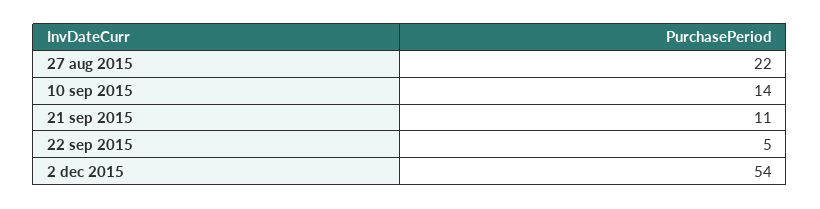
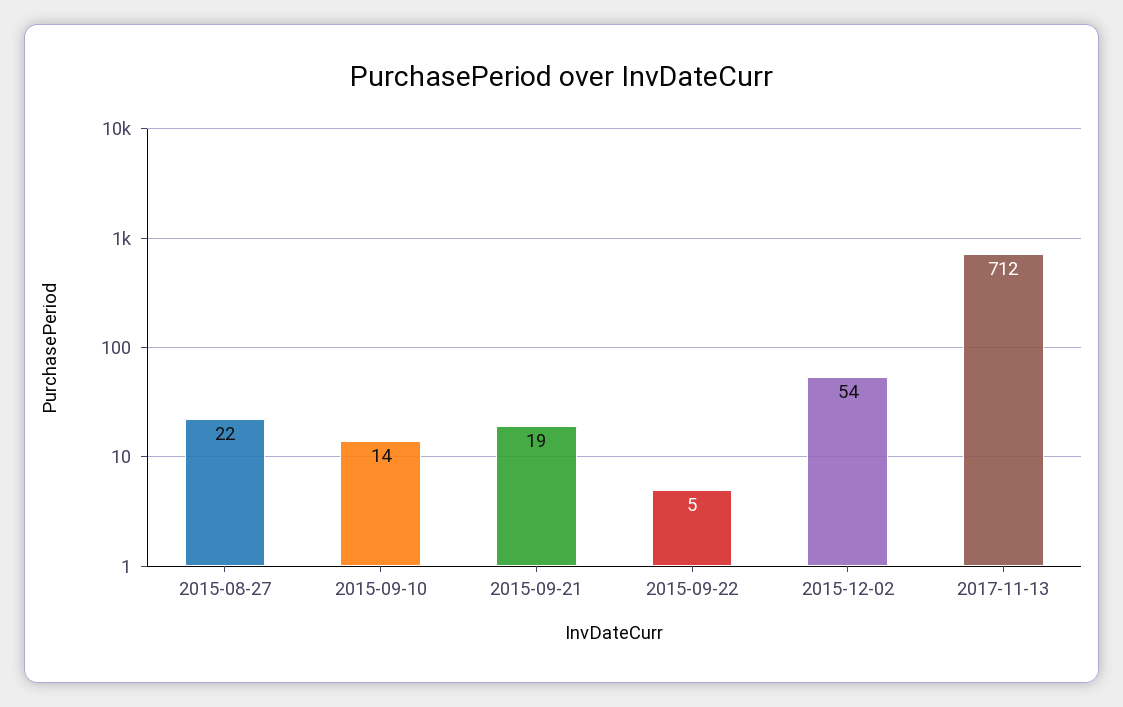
21 sep 2015: 11 -> 19
2017-11-13: none -> 712

